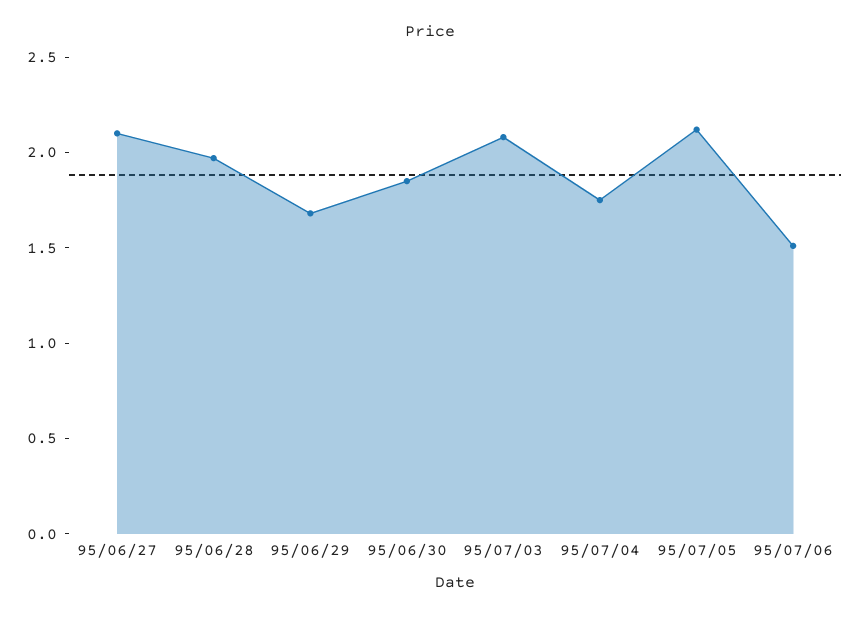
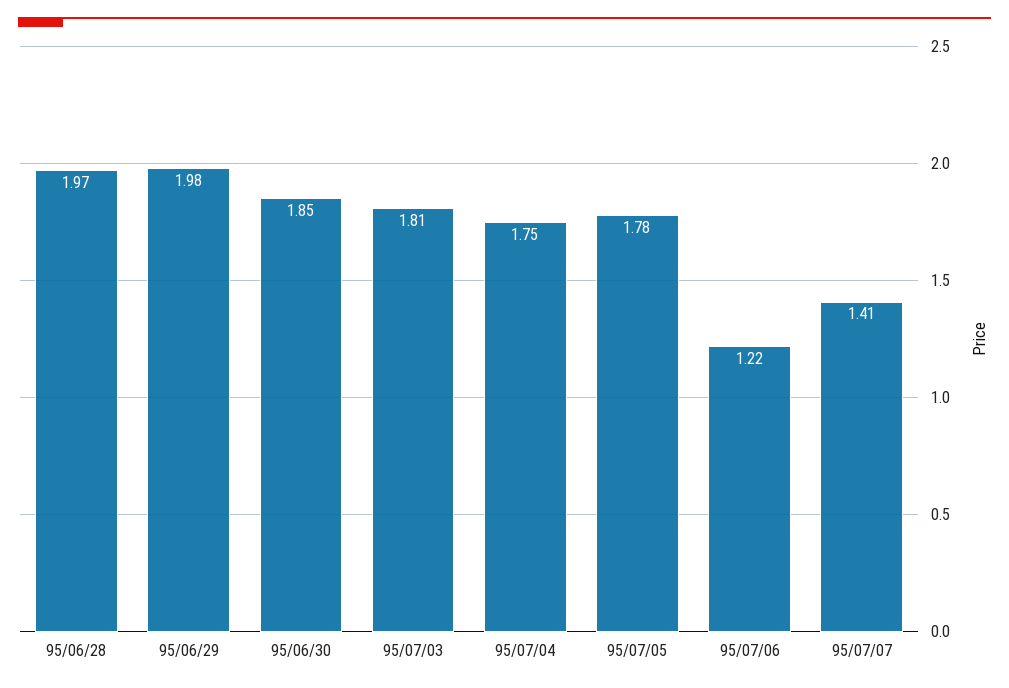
95/06/27: 2.1 -> none
95/06/29: 1.7 -> 1.98
95/07/03: 2.1 -> 1.81
95/07/05: 2.1 -> 1.78
95/07/06: 1.5 -> 1.22
95/07/07: none -> 1.41

